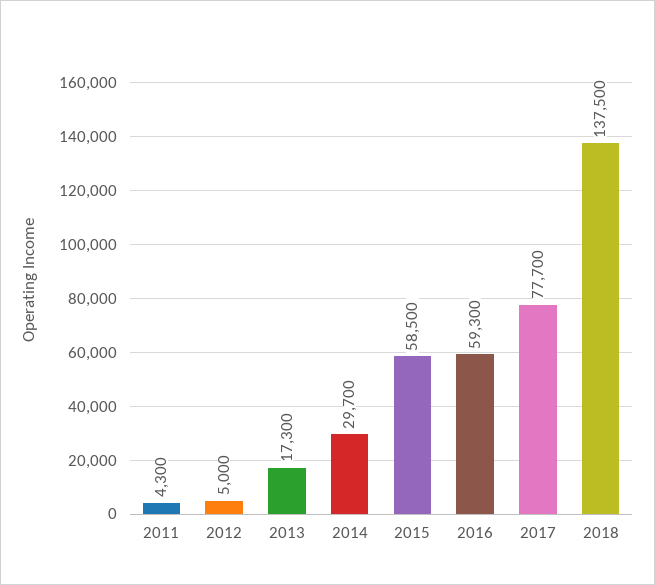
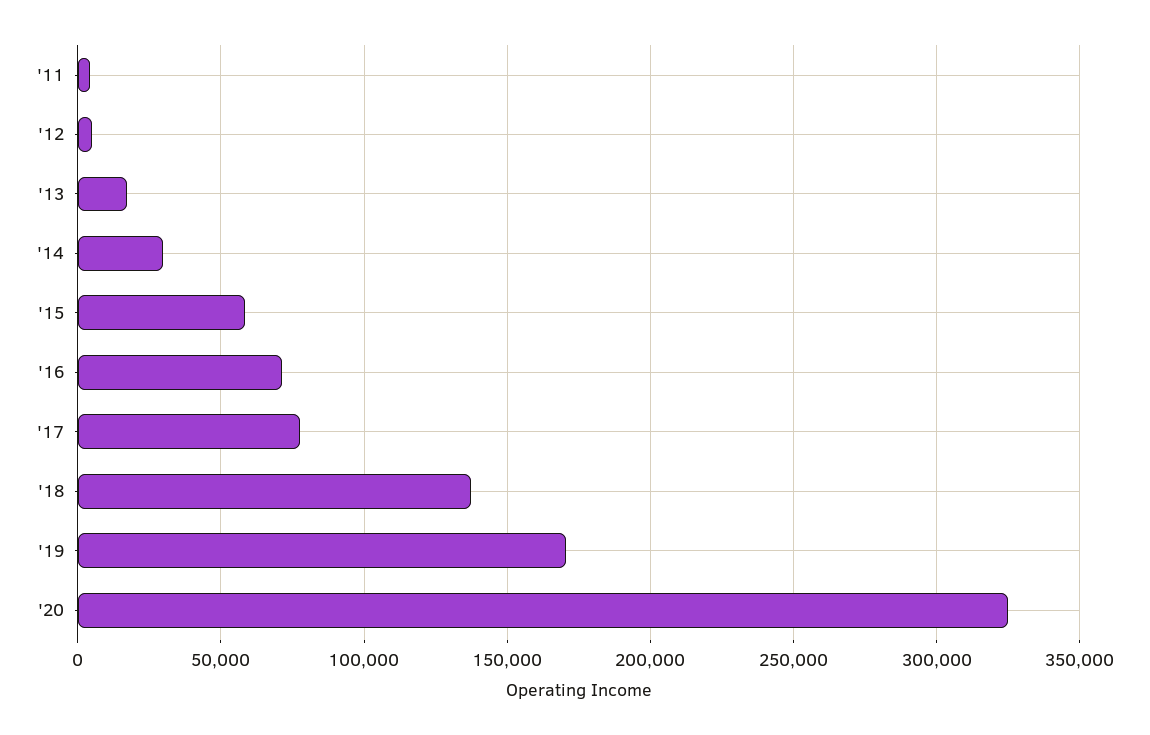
2016: 59300 -> 70000
'19: none -> 170000
'20: none -> 325000

